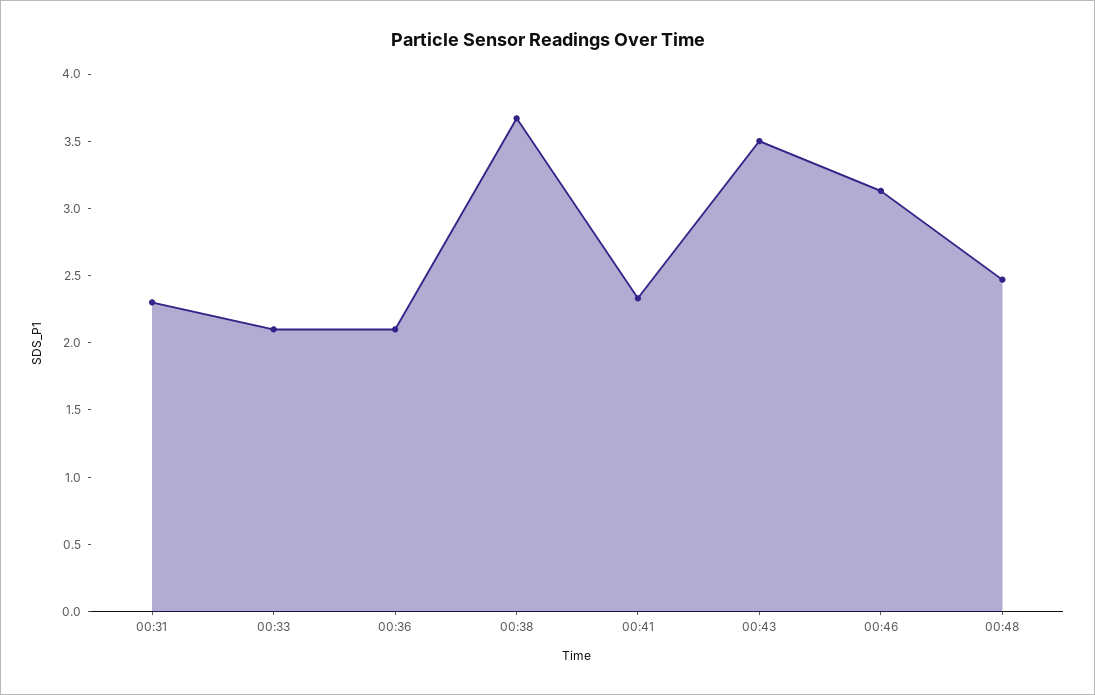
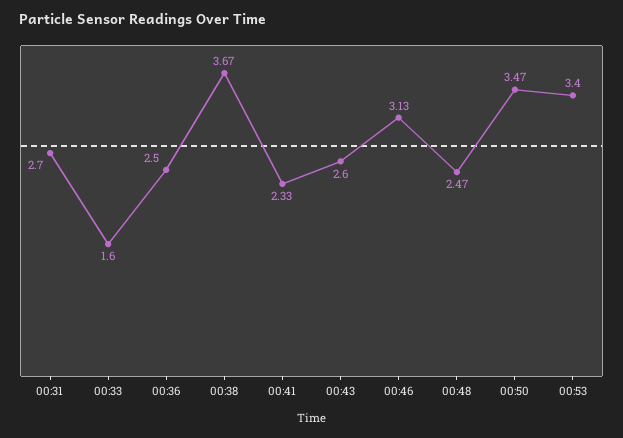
00:31: 2.3 -> 2.7
00:33: 2.1 -> 1.6
00:36: 2.1 -> 2.5
00:43: 3.5 -> 2.6
00:50: none -> 3.47
00:53: none -> 3.4

